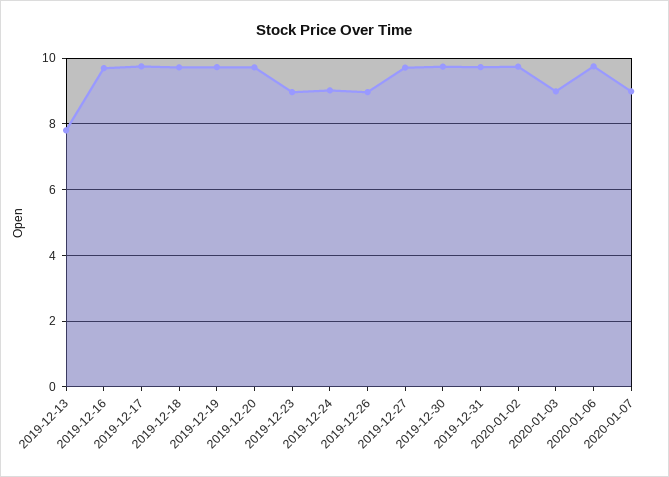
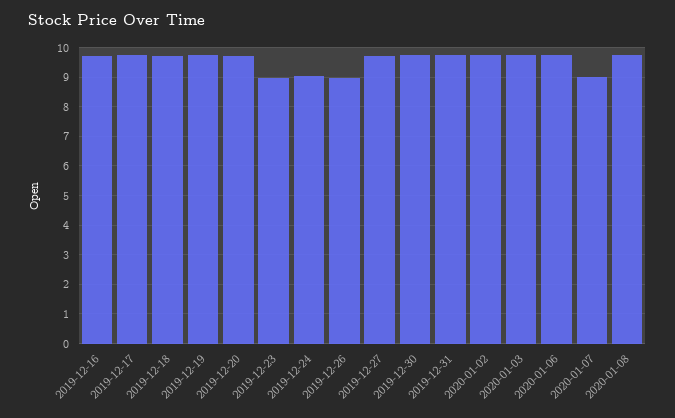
2019-12-13: 7.8 -> none
2020-01-03: 9 -> 9.75
2020-01-08: none -> 9.75

